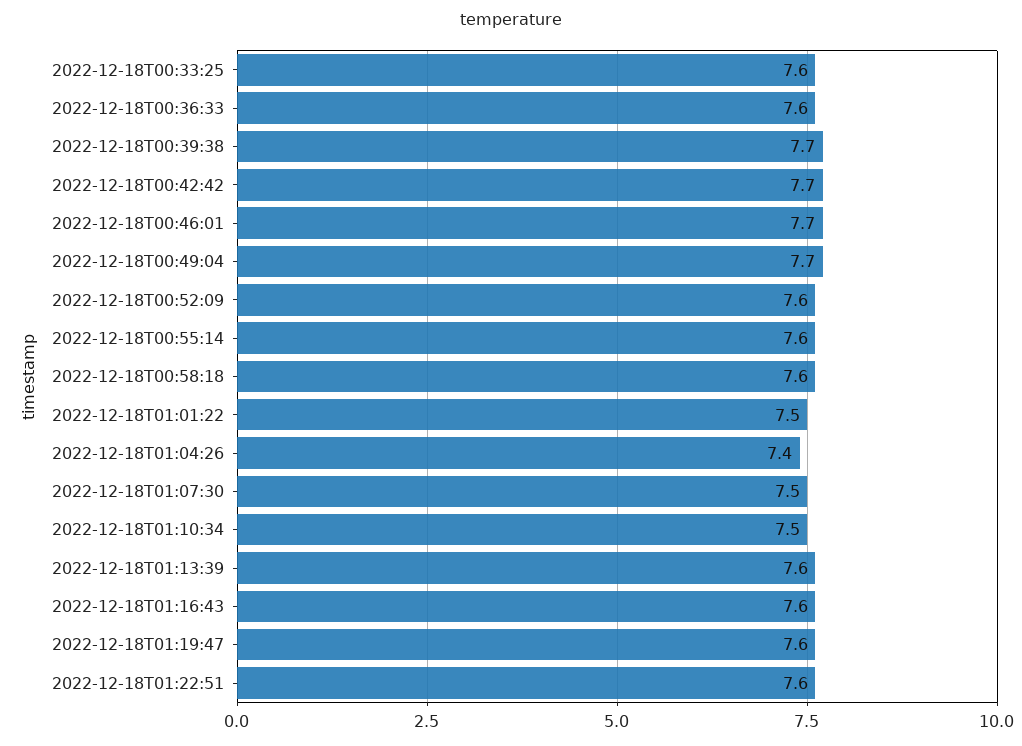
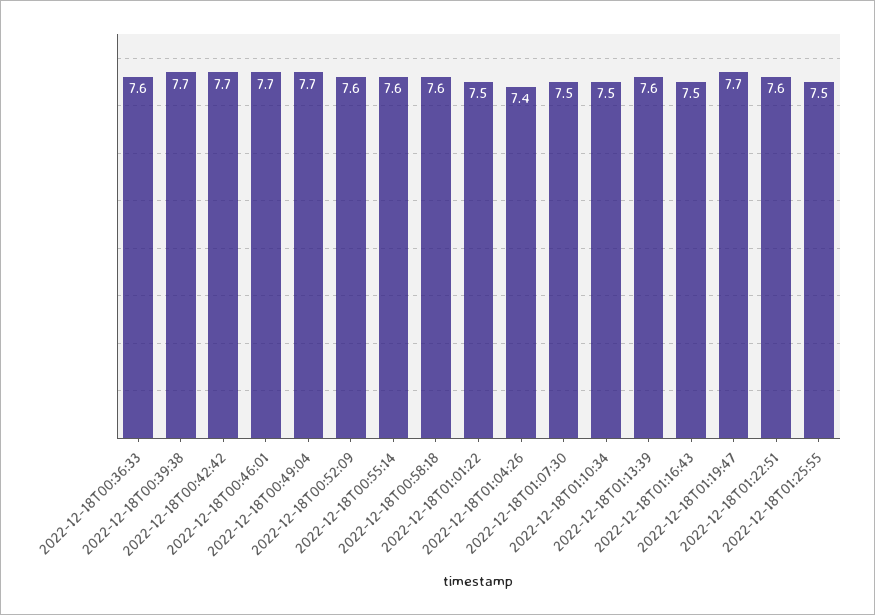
2022-12-18T00:33:25: 7.6 -> none
2022-12-18T01:16:43: 7.6 -> 7.5
2022-12-18T01:19:47: 7.6 -> 7.7
2022-12-18T01:25:55: none -> 7.5

